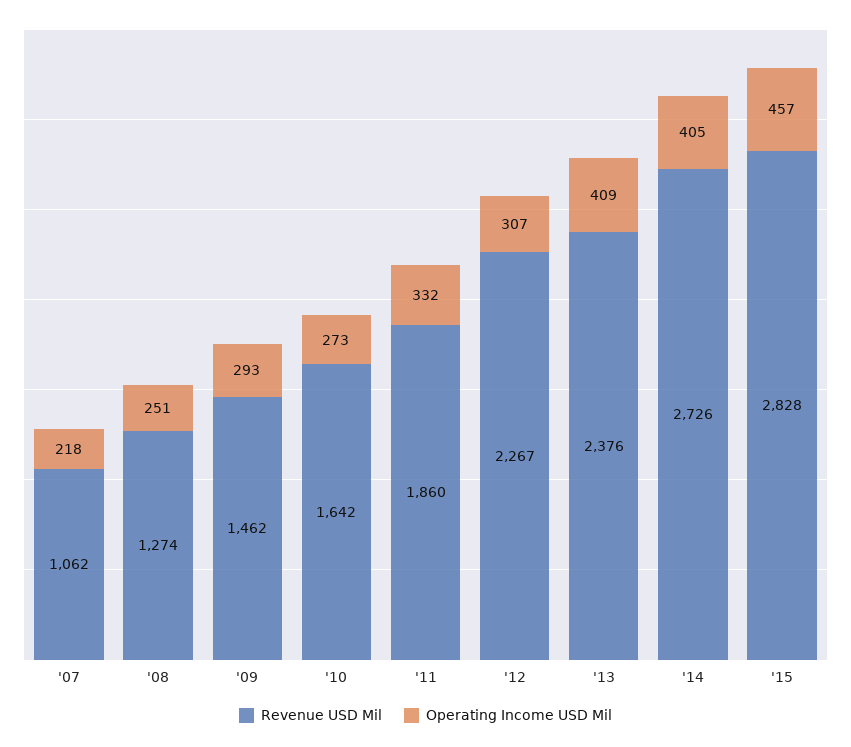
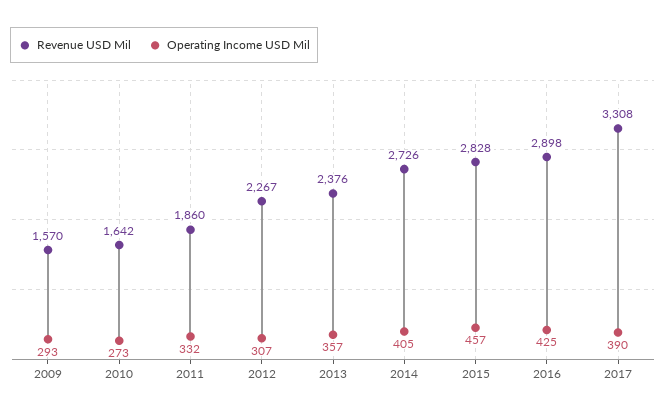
Revenue USD Mil, '07: 1062 -> none
Operating Income USD Mil, '07: 218 -> none
Revenue USD Mil, '08: 1274 -> none
Operating Income USD Mil, '08: 251 -> none
Revenue USD Mil, '09: 1462 -> 1570
Operating Income USD Mil, '13: 409 -> 357
Revenue USD Mil, 2016: none -> 2898
Operating Income USD Mil, 2016: none -> 425
Revenue USD Mil, 2017: none -> 3308
Operating Income USD Mil, 2017: none -> 390

